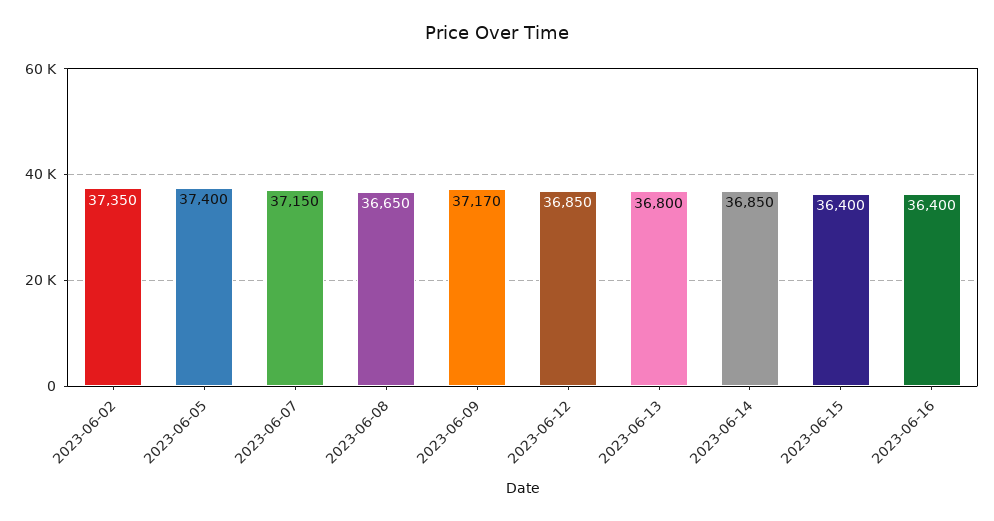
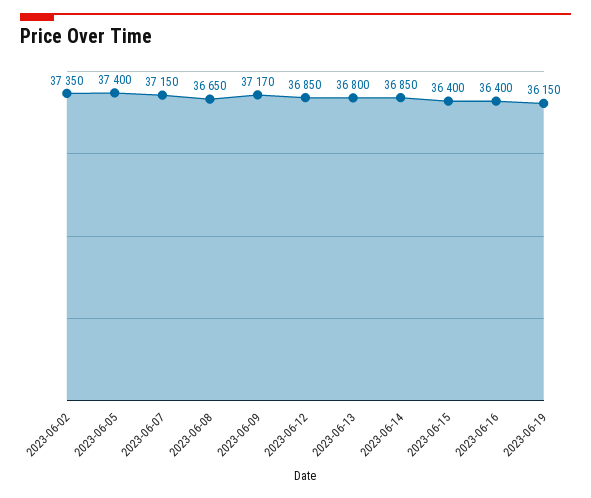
2023-06-19: none -> 36150

